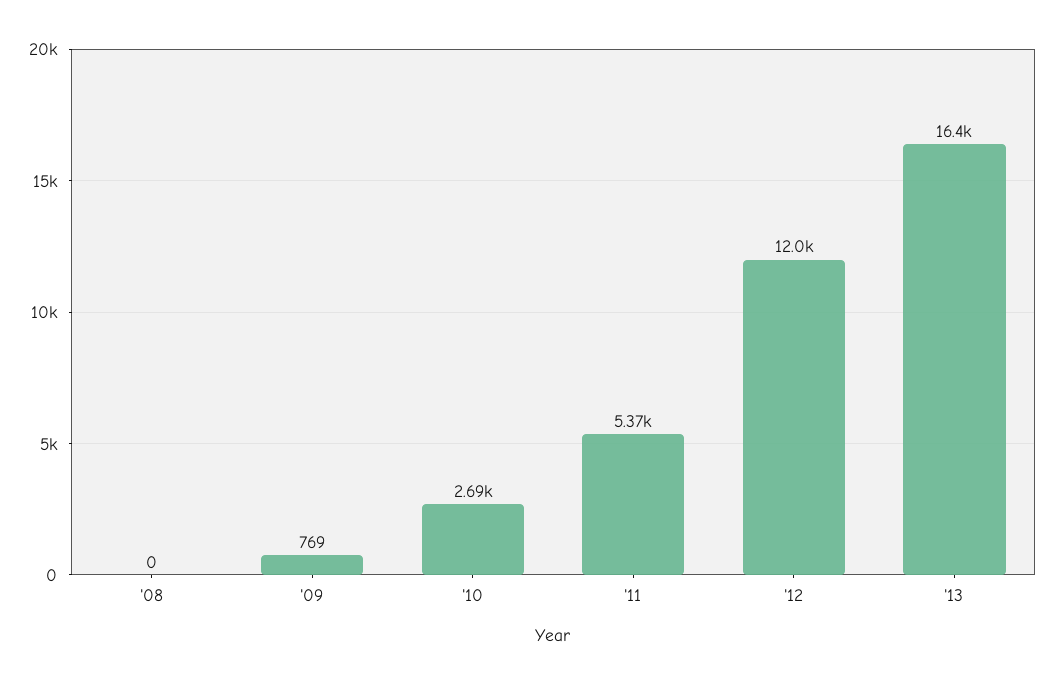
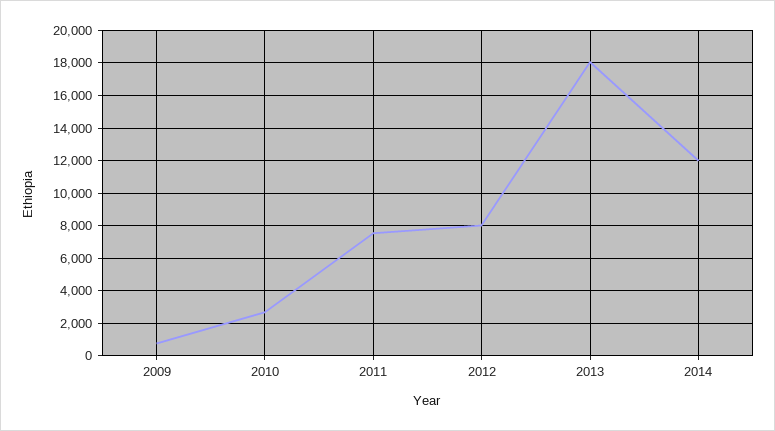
'08: 0 -> none
'11: 5370 -> 7500
'12: 12000 -> 8000
'13: 16400 -> 18000
2014: none -> 12000

